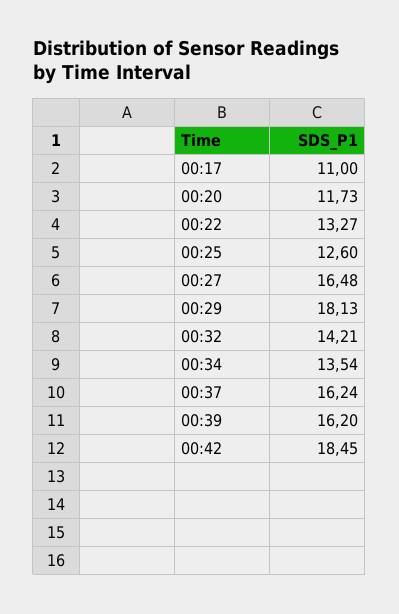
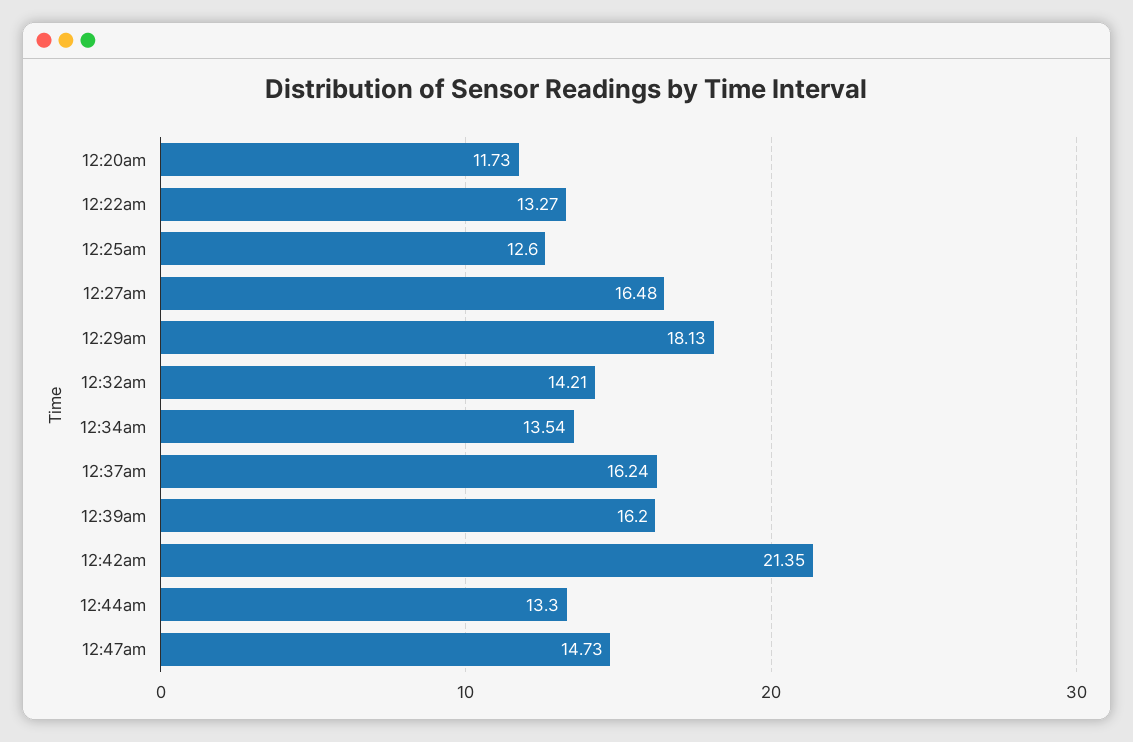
00:17: 11 -> none
00:42: 18.45 -> 21.35
12:44am: none -> 13.3
12:47am: none -> 14.73

